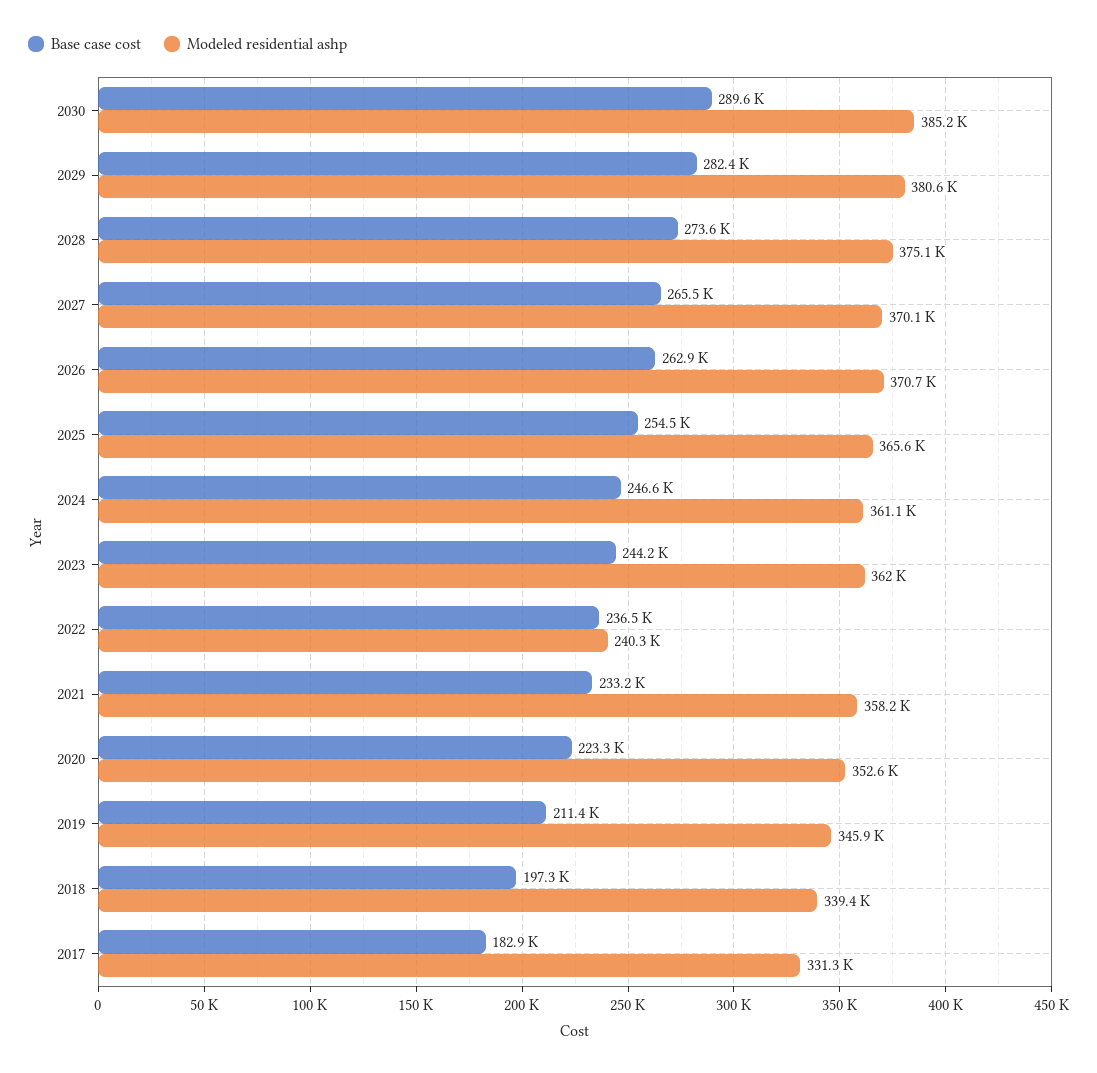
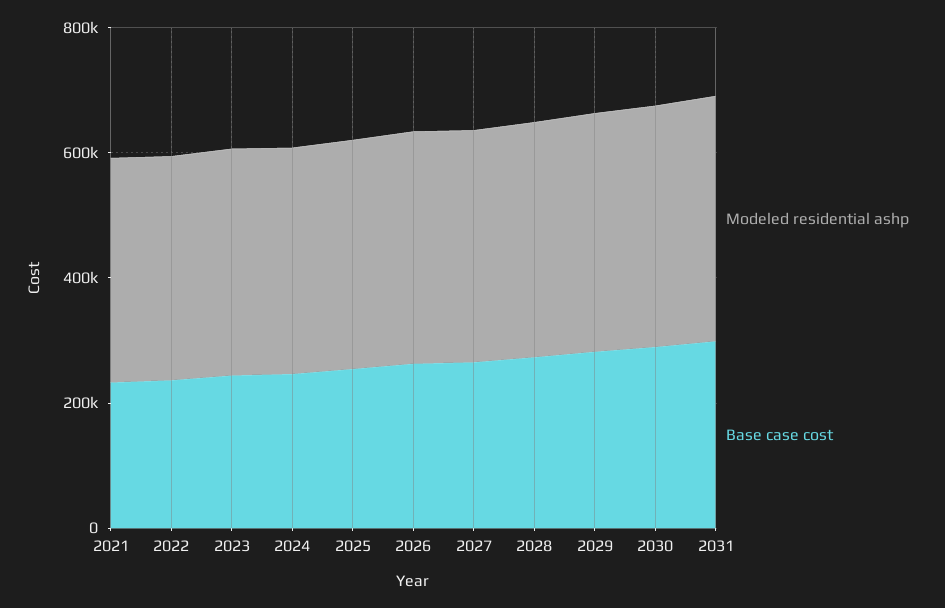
Modeled residential ashp, 2022: 240300 -> 350000
Base case cost, 2020: 223300 -> none
Modeled residential ashp, 2020: 352600 -> none
Base case cost, 2019: 211400 -> none
Modeled residential ashp, 2019: 345900 -> none
Base case cost, 2018: 197300 -> none
Modeled residential ashp, 2018: 339400 -> none
Base case cost, 2017: 182900 -> none
Modeled residential ashp, 2017: 331300 -> none
Modeled residential ashp, 2031: none -> 400000
Base case cost, 2031: none -> 300000

